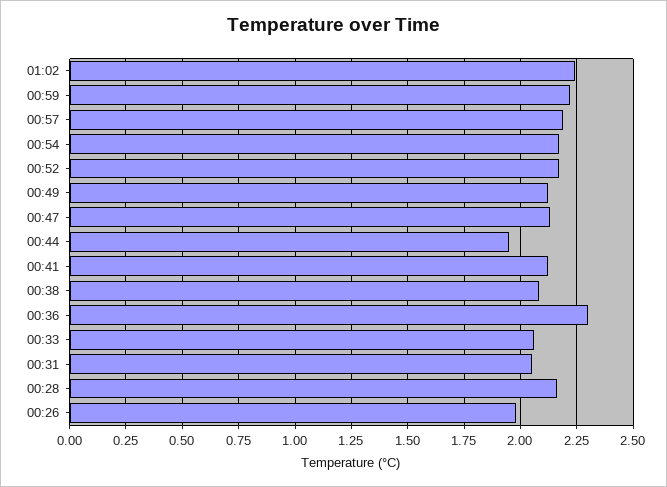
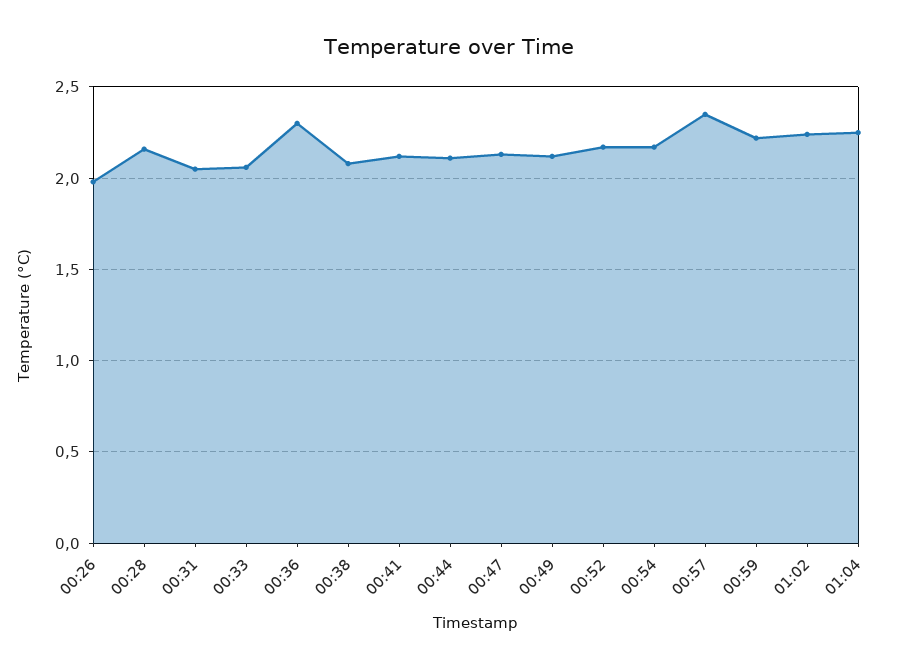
00:57: 2.2 -> 2.35
00:44: 1.95 -> 2.1
01:04: none -> 2.25

